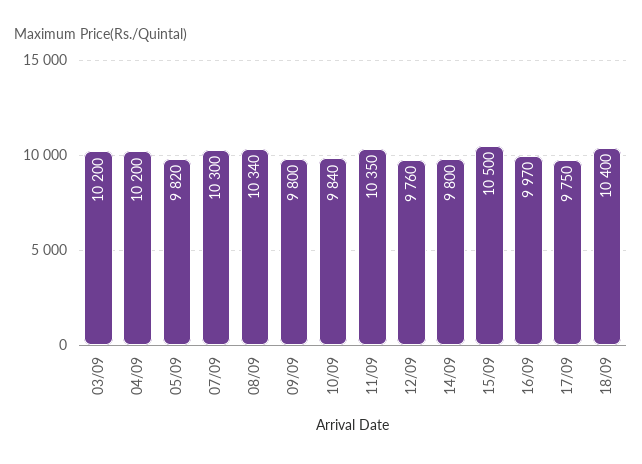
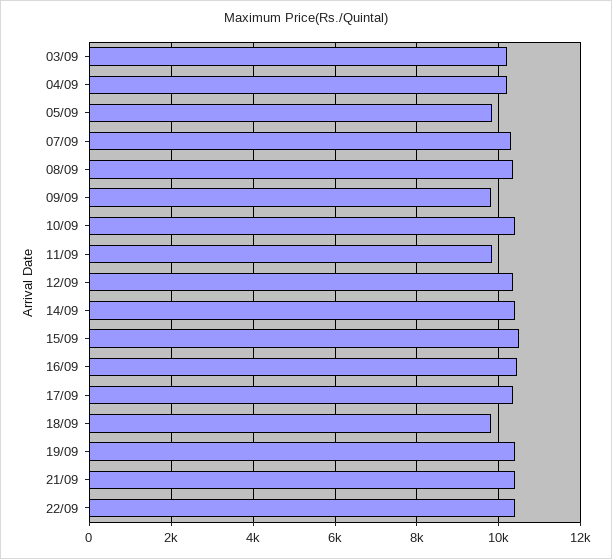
10/09: 9840 -> 10400
11/09: 10350 -> 9800
12/09: 9760 -> 10400
14/09: 9800 -> 10400
16/09: 9970 -> 10400
17/09: 9750 -> 10400
18/09: 10400 -> 9800
19/09: none -> 10400
21/09: none -> 10400
22/09: none -> 10400

